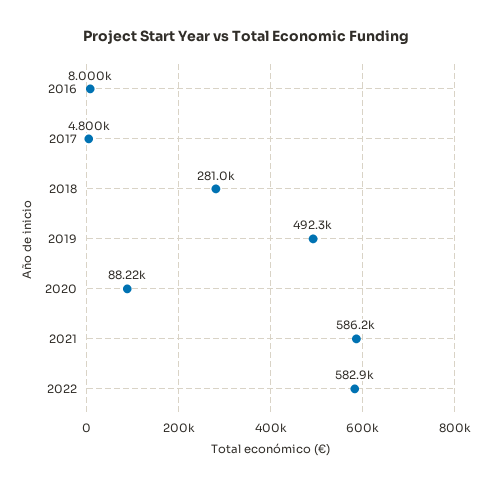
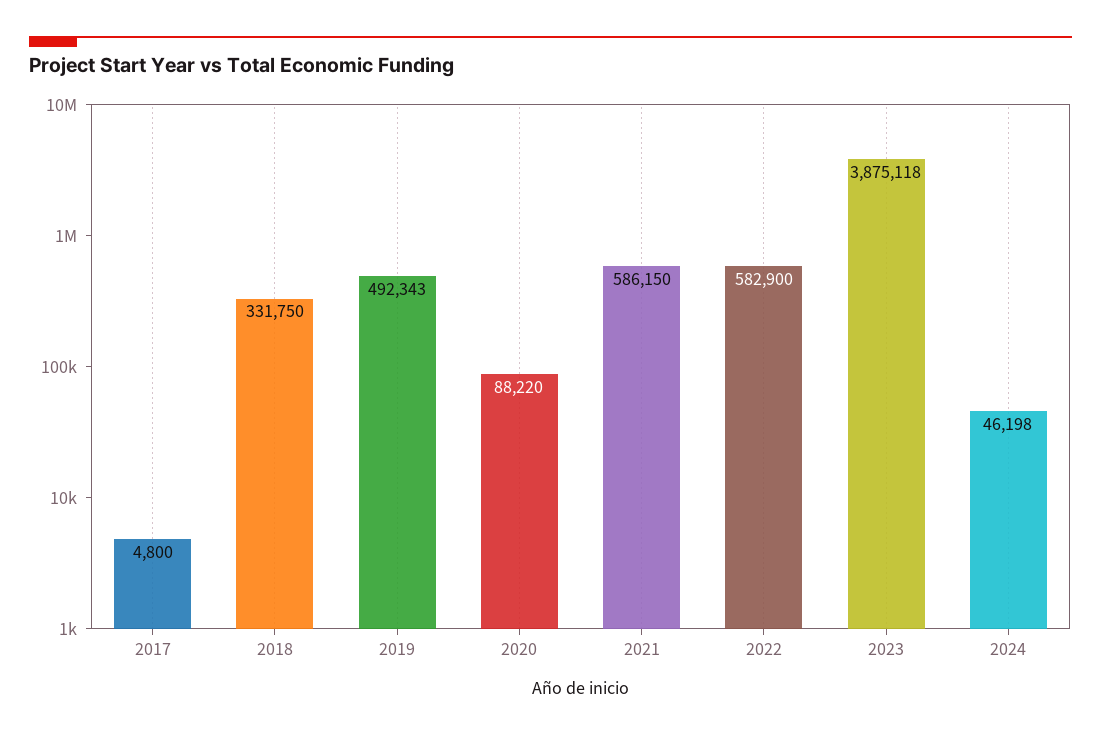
2016: 8000 -> none
2018: 281000 -> 331750
2023: none -> 3875118
2024: none -> 46198

